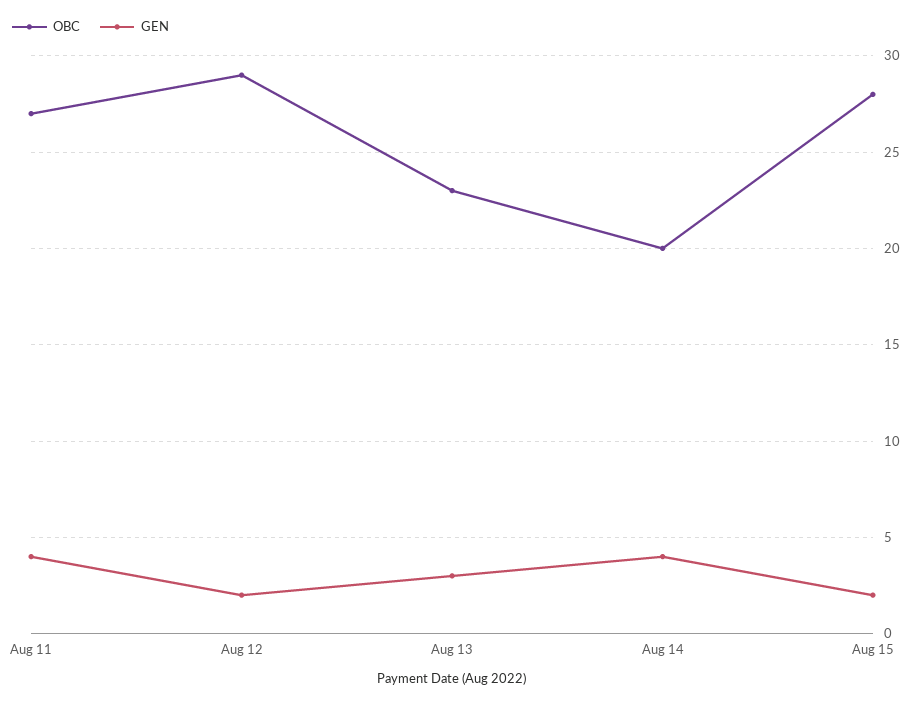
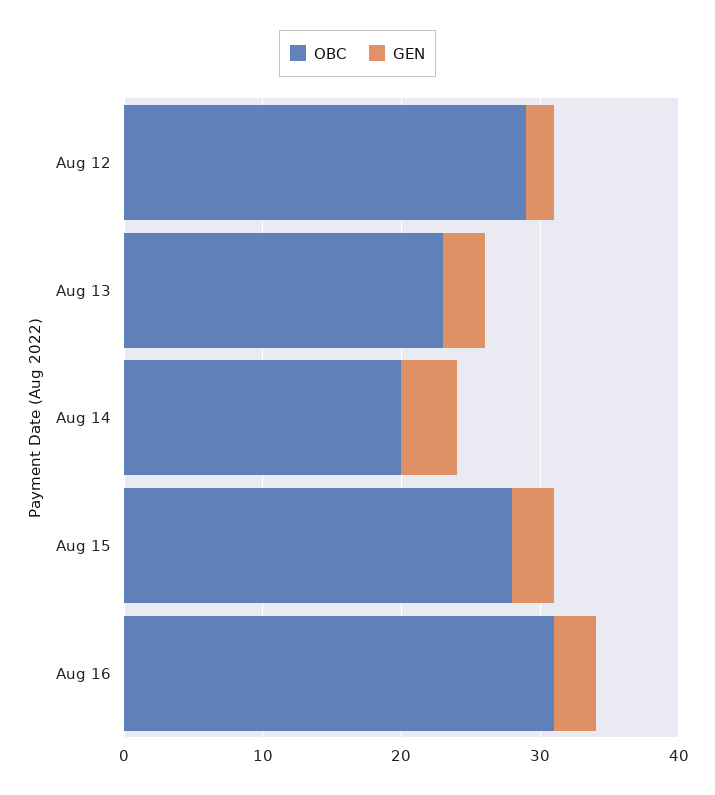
OBC, Aug 11: 27 -> none
GEN, Aug 11: 4 -> none
GEN, Aug 15: 2 -> 3
OBC, Aug 16: none -> 31
GEN, Aug 16: none -> 3

